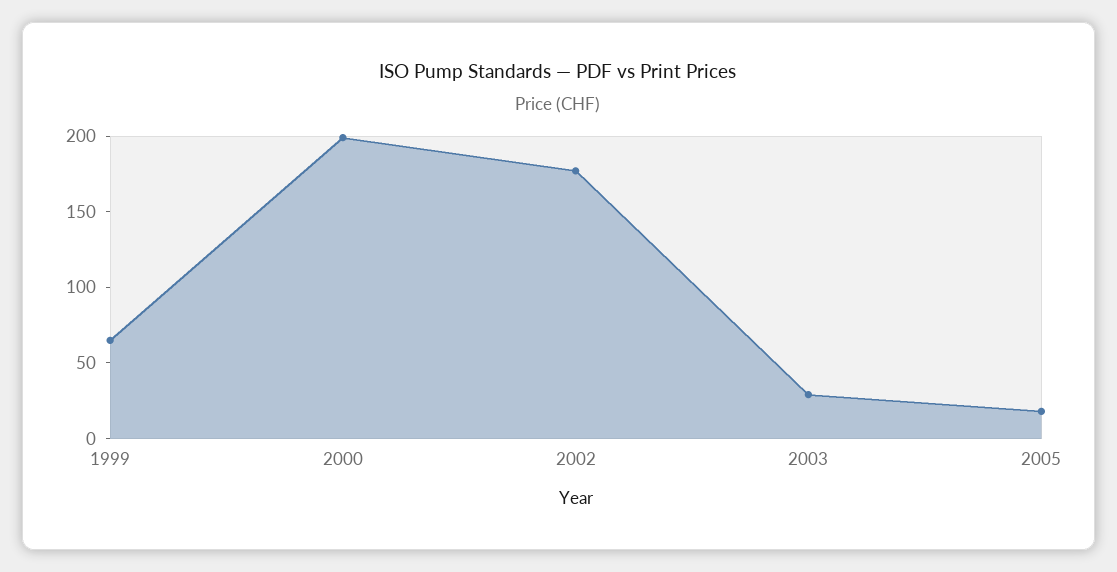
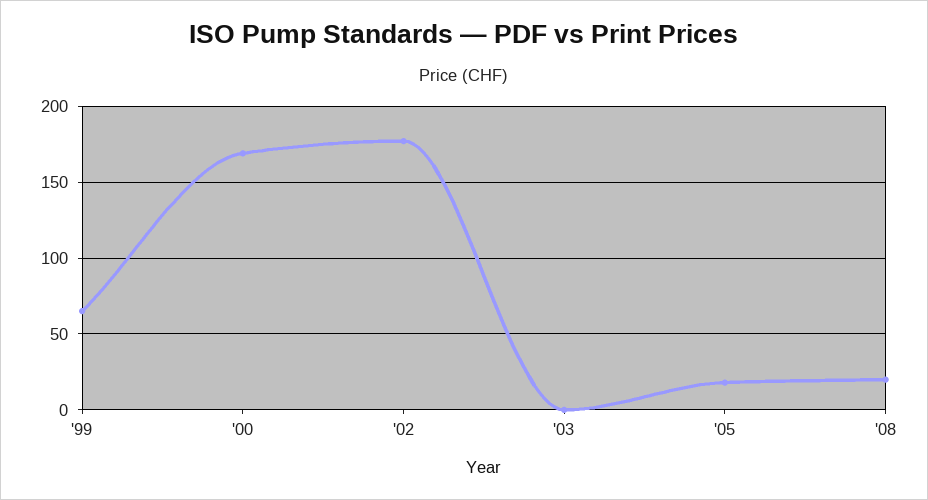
2000: 200 -> 170
2003: 30 -> 0
'08: none -> 20

